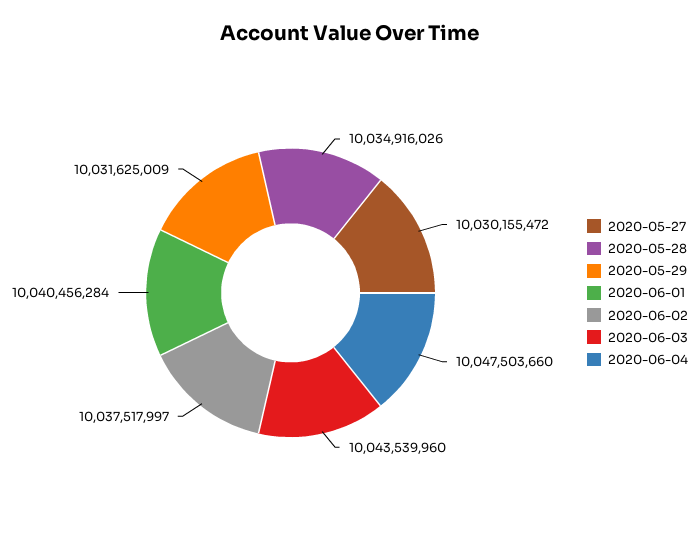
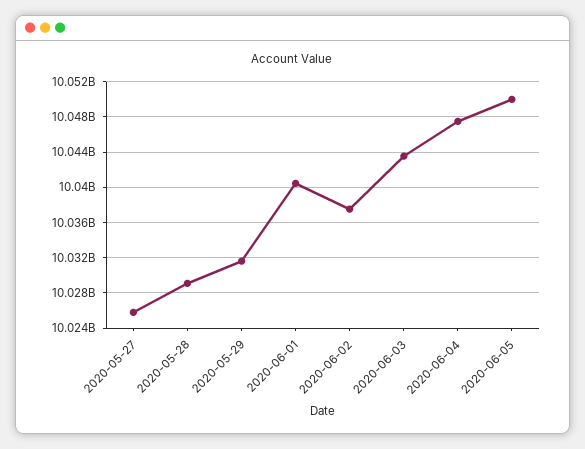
2020-05-27: 10030155472 -> 10026000000
2020-05-28: 10034916026 -> 10029000000
2020-06-05: none -> 10050000000

